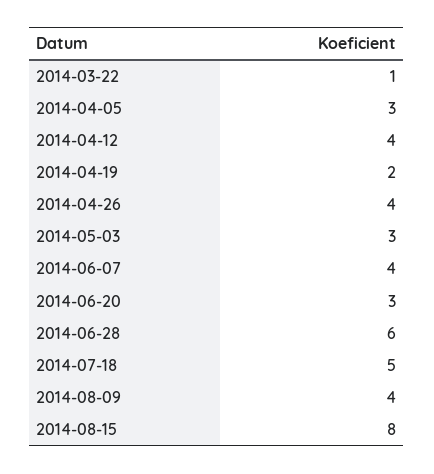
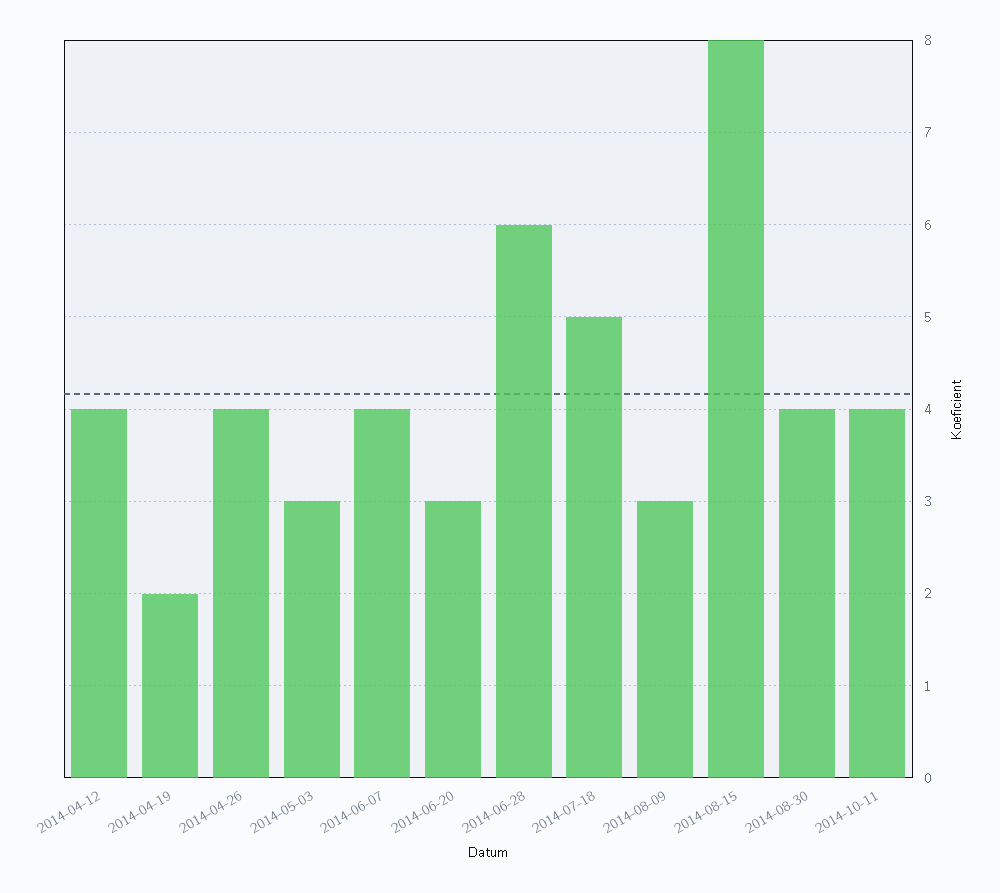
2014-03-22: 1 -> none
2014-04-05: 3 -> none
2014-08-09: 4 -> 3
2014-08-30: none -> 4
2014-10-11: none -> 4

